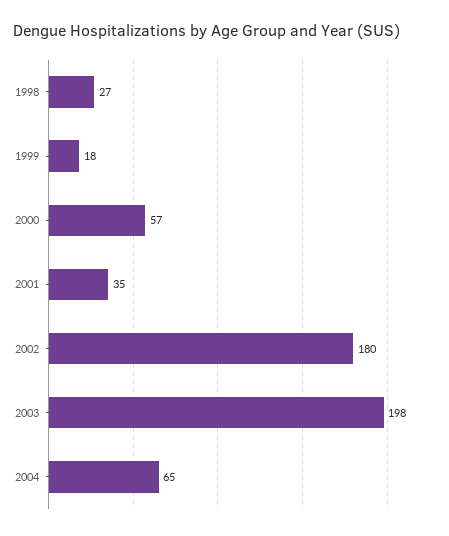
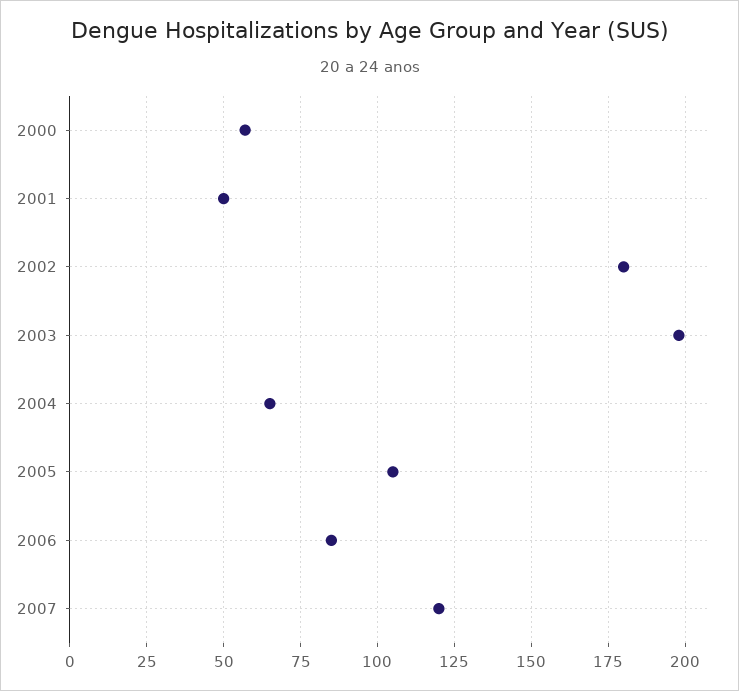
1998: 27 -> none
1999: 18 -> none
2001: 35 -> 50
2005: none -> 105
2006: none -> 85
2007: none -> 120

